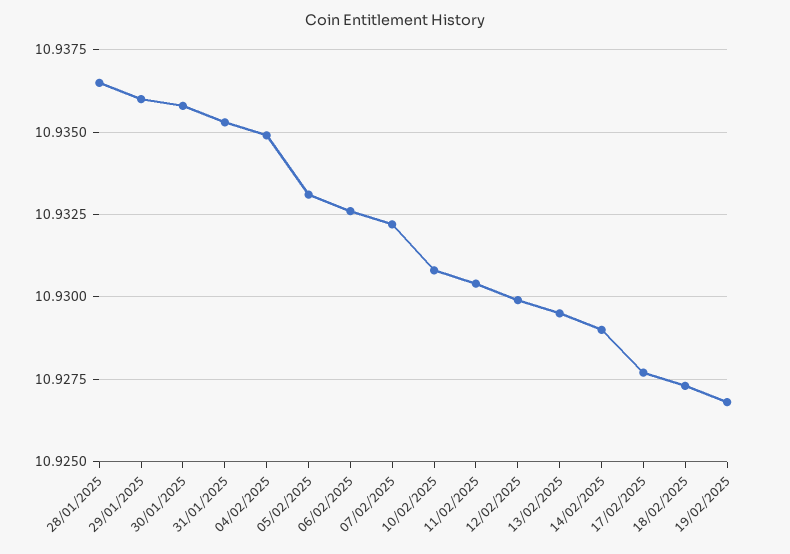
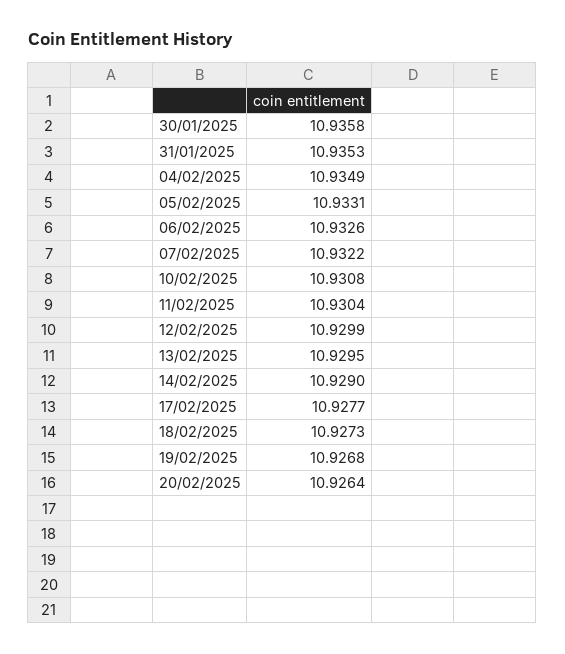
28/01/2025: 10.9365 -> none
29/01/2025: 10.936 -> none
20/02/2025: none -> 10.9264

